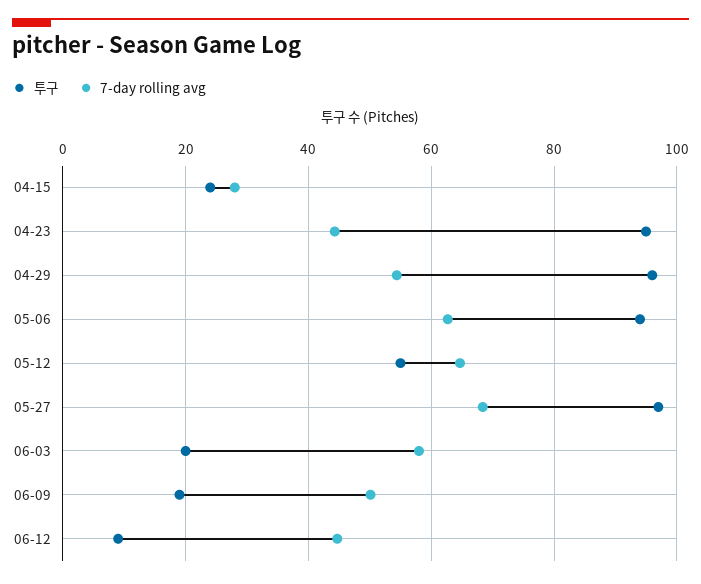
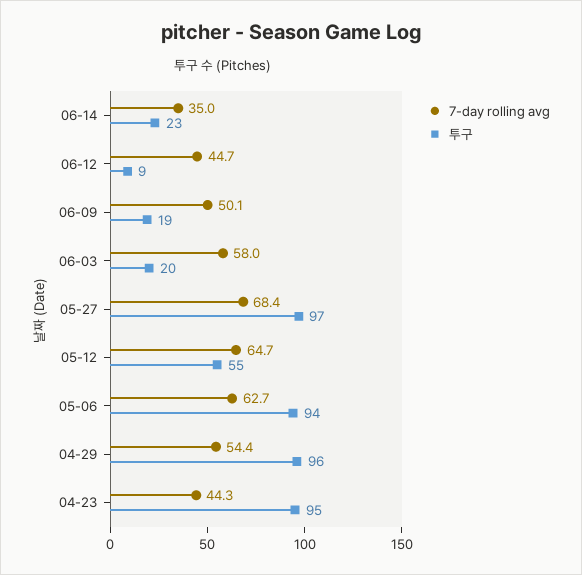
투구, 04-15: 24 -> none
7-day rolling avg, 04-15: 28 -> none
7-day rolling avg, 06-14: none -> 35
투구, 06-14: none -> 23

